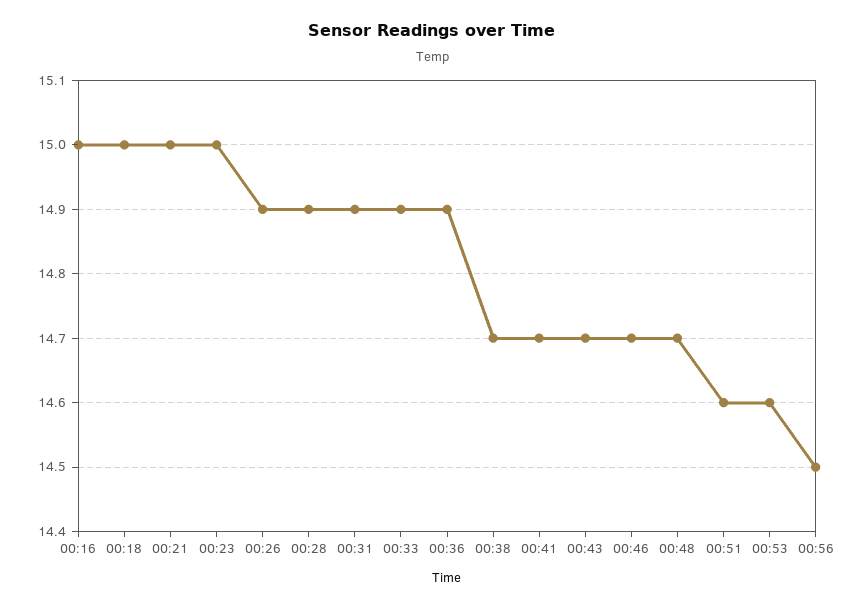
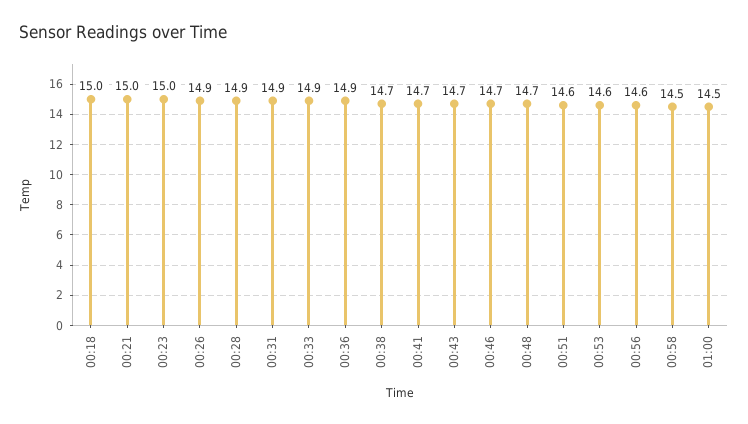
00:16: 15 -> none
00:56: 14.5 -> 14.6
00:58: none -> 14.5
01:00: none -> 14.5

